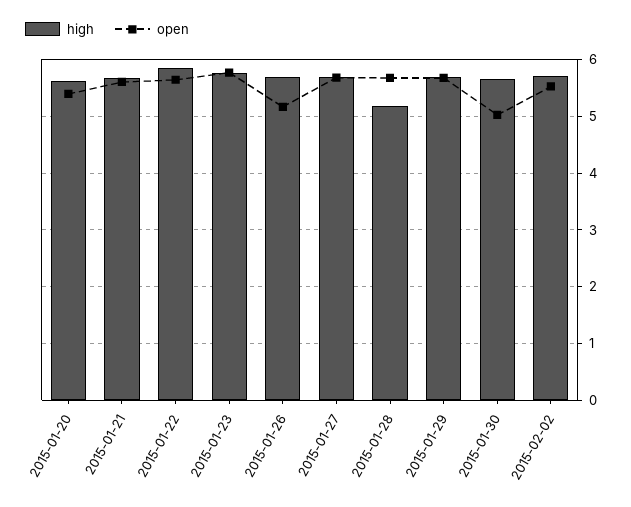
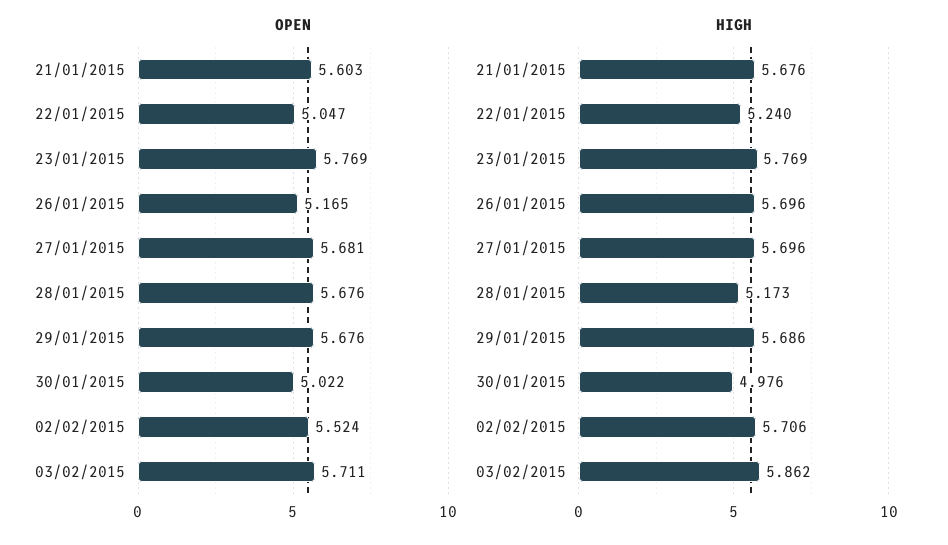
high, 2015-01-20: 5.6 -> none
open, 2015-01-20: 5.4 -> none
high, 2015-01-22: 5.8 -> 5.24
open, 2015-01-22: 5.6 -> 5.047
high, 2015-01-30: 5.6 -> 4.976
open, 03/02/2015: none -> 5.711
high, 03/02/2015: none -> 5.862

